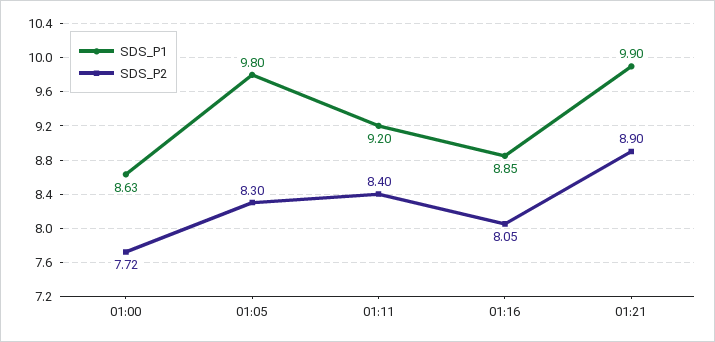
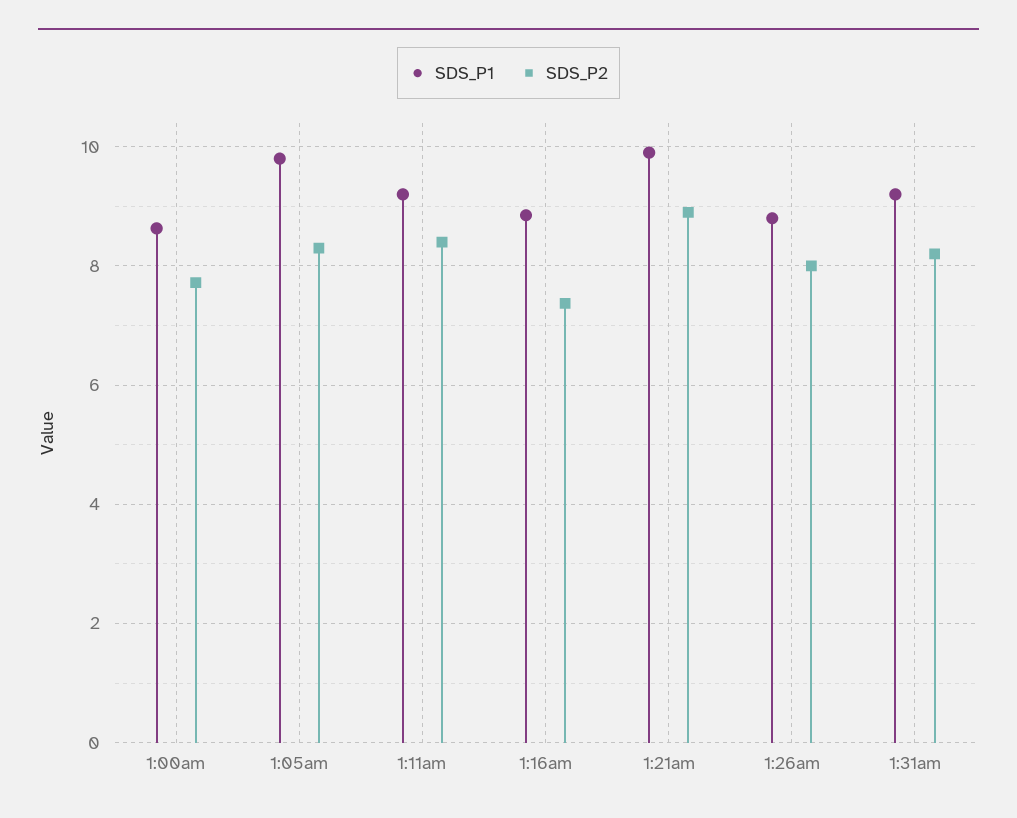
SDS_P2, 01:16: 8.05 -> 7.4
SDS_P1, 1:26am: none -> 8.8
SDS_P2, 1:26am: none -> 8
SDS_P1, 1:31am: none -> 9.2
SDS_P2, 1:31am: none -> 8.2

